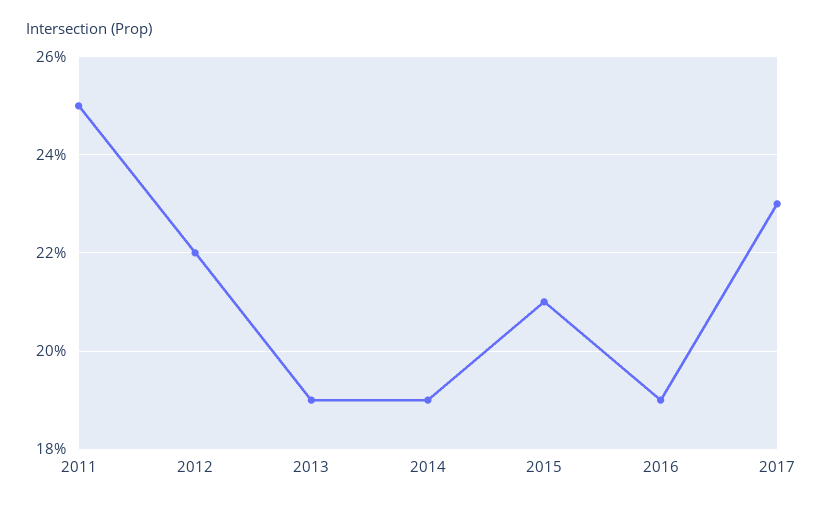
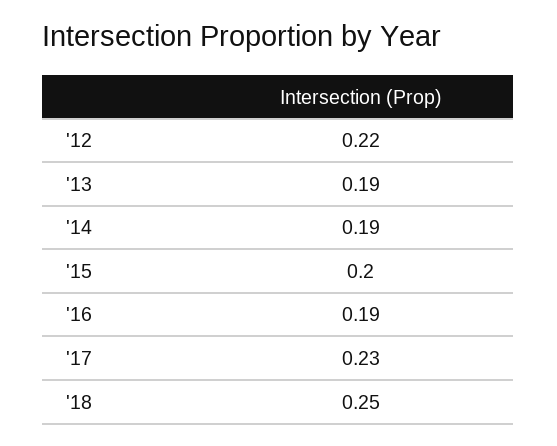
2011: 0.25 -> none
2015: 0.21 -> 0.2
'18: none -> 0.25

